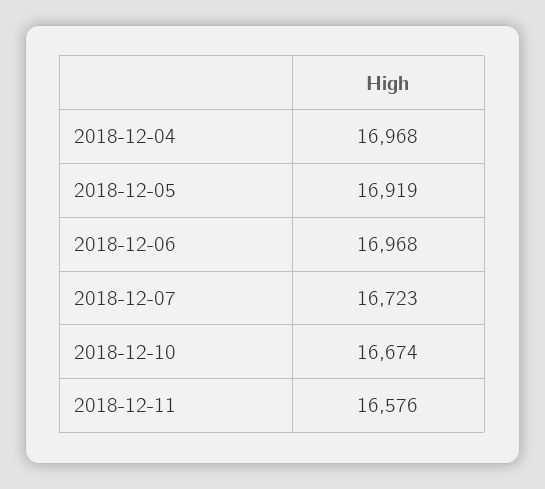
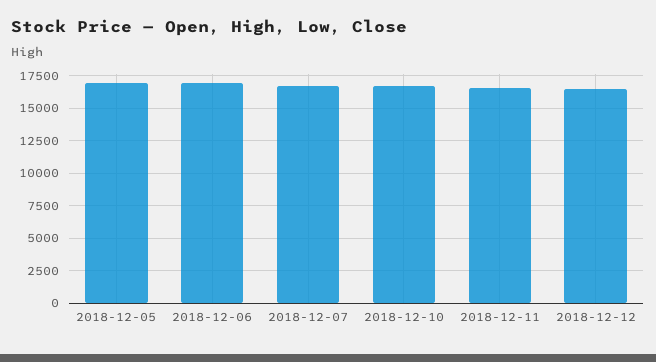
2018-12-04: 16968 -> none
2018-12-12: none -> 16500

